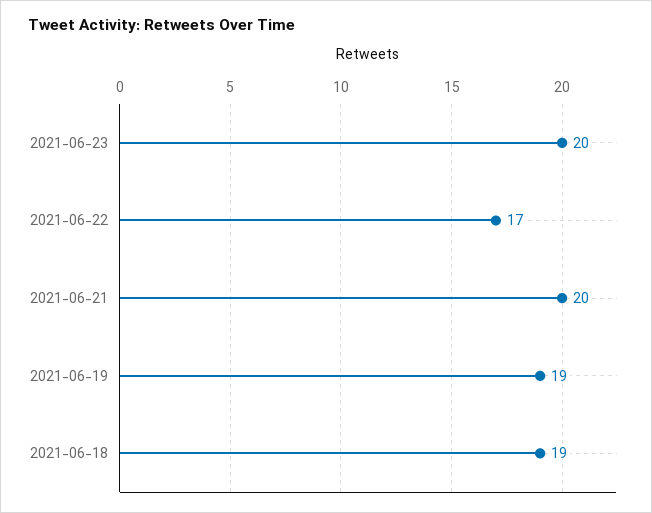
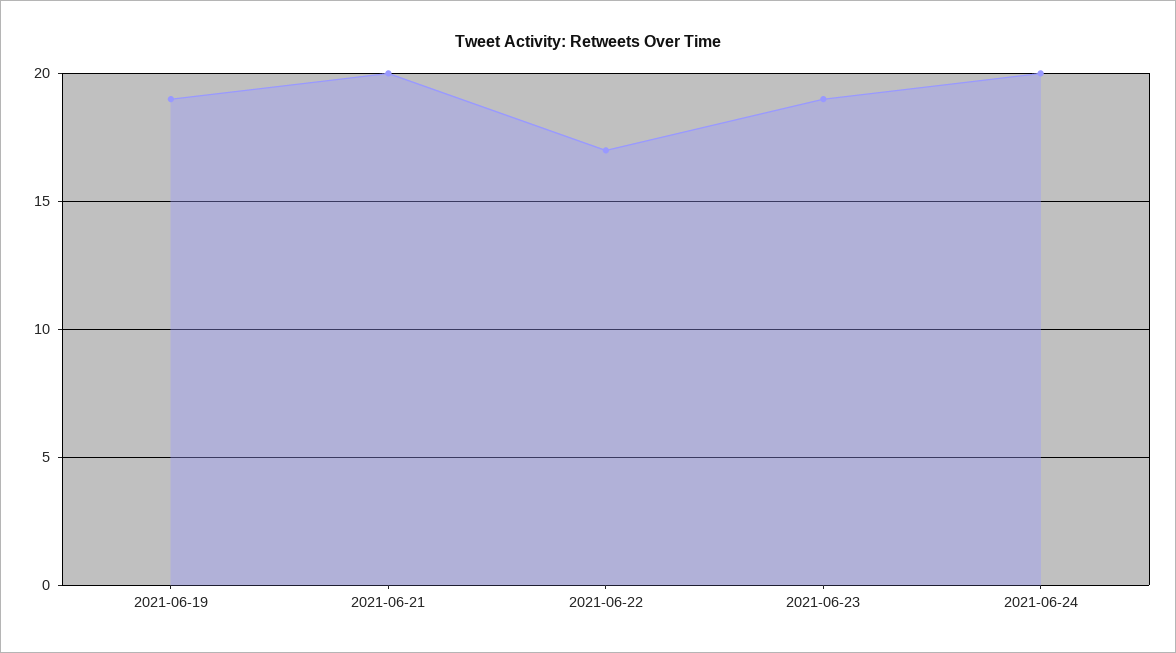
2021-06-23: 20 -> 19
2021-06-18: 19 -> none
2021-06-24: none -> 20

